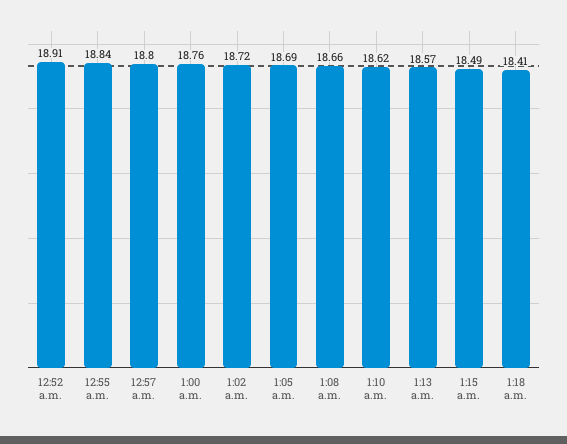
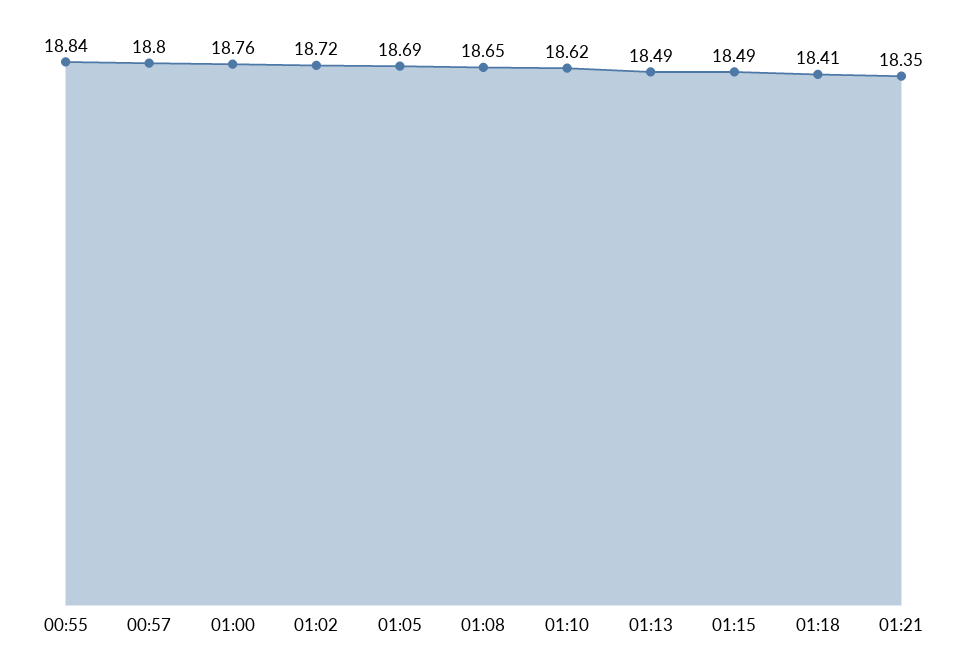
12:52 a.m.: 18.91 -> none
1:08 a.m.: 18.66 -> 18.65
1:13 a.m.: 18.57 -> 18.49
01:21: none -> 18.35

